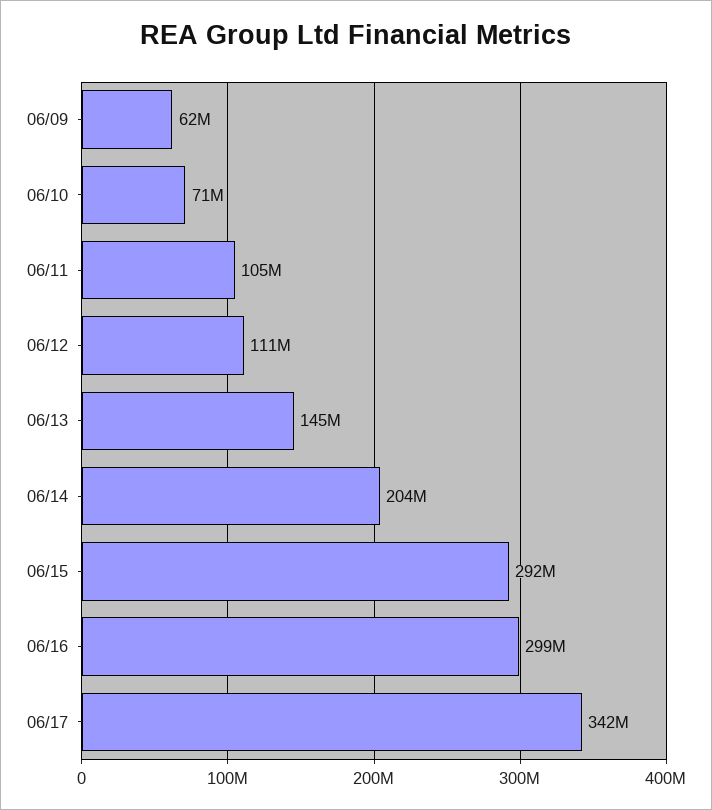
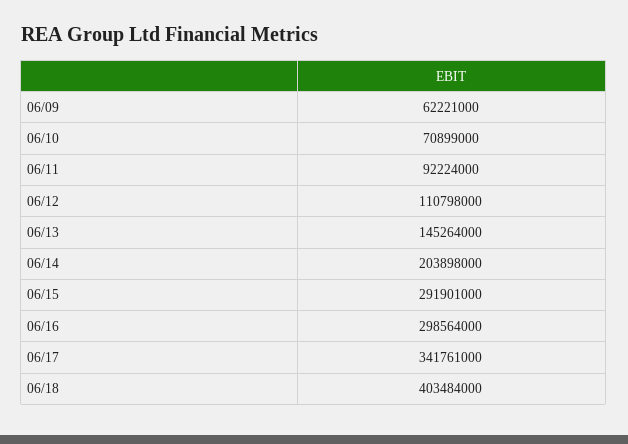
06/11: 105000000 -> 92224000
06/18: none -> 403484000

